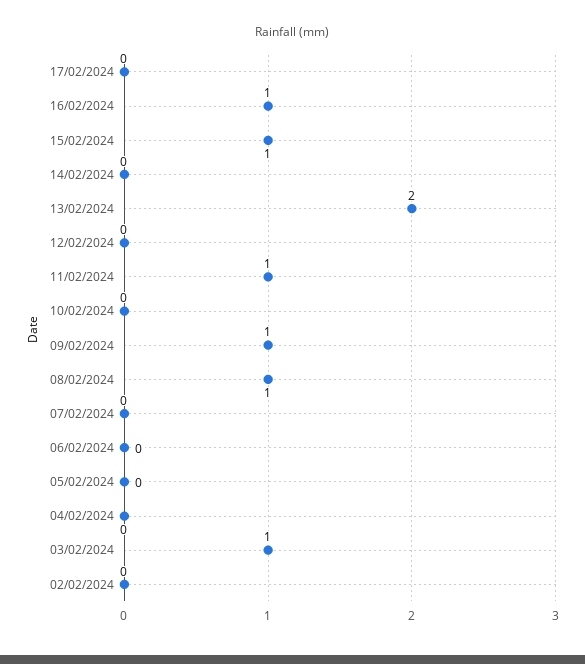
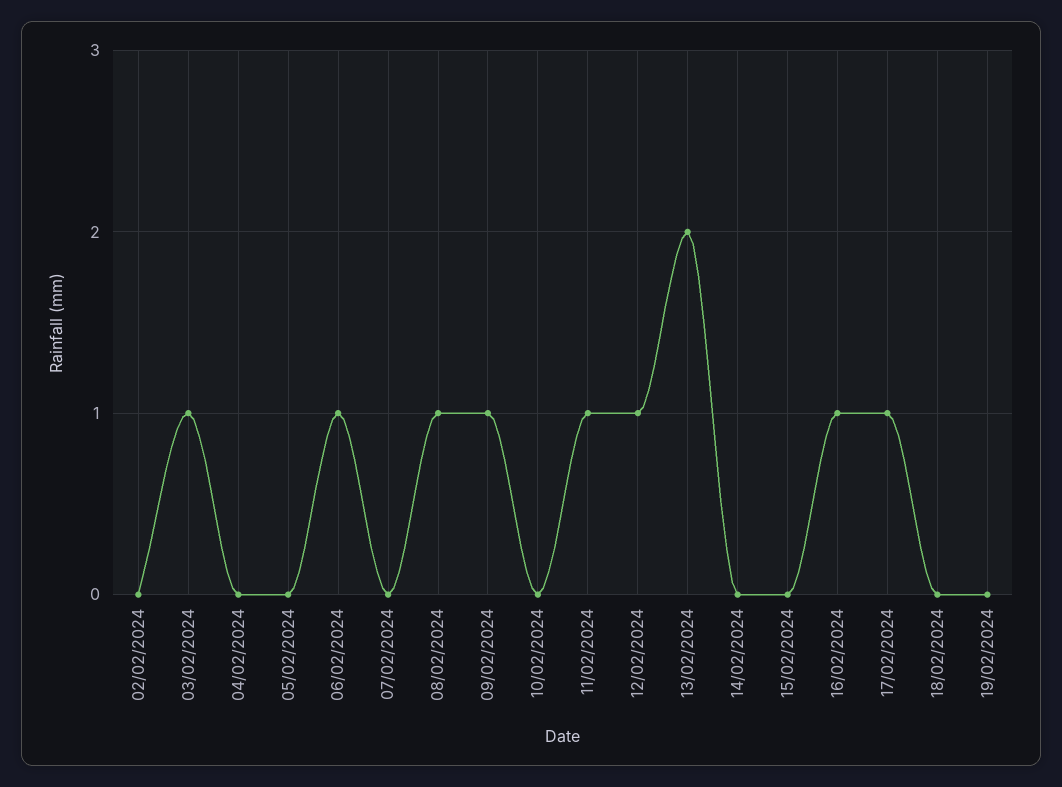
17/02/2024: 0 -> 1
15/02/2024: 1 -> 0
12/02/2024: 0 -> 1
06/02/2024: 0 -> 1
18/02/2024: none -> 0
19/02/2024: none -> 0

